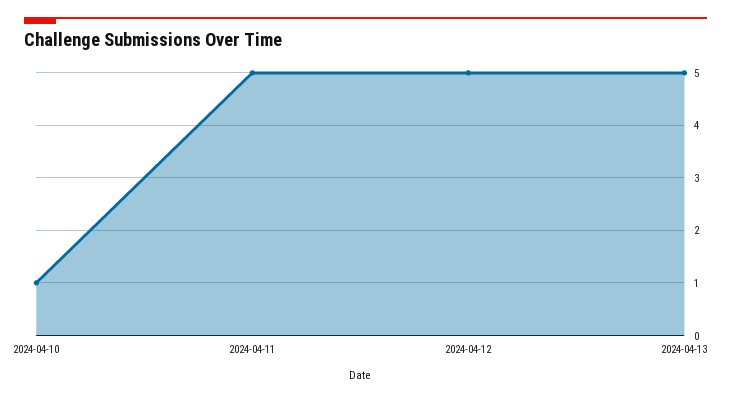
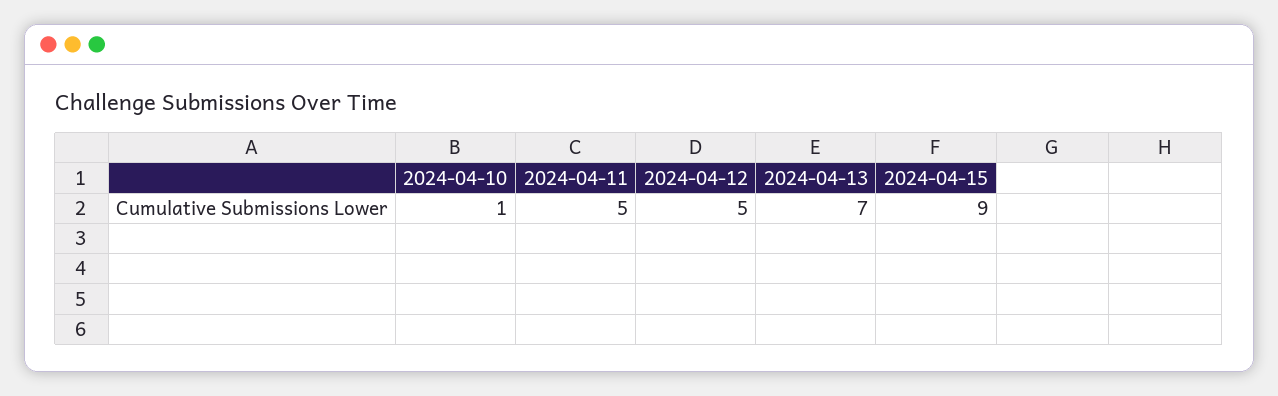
2024-04-13: 5 -> 7
2024-04-15: none -> 9

